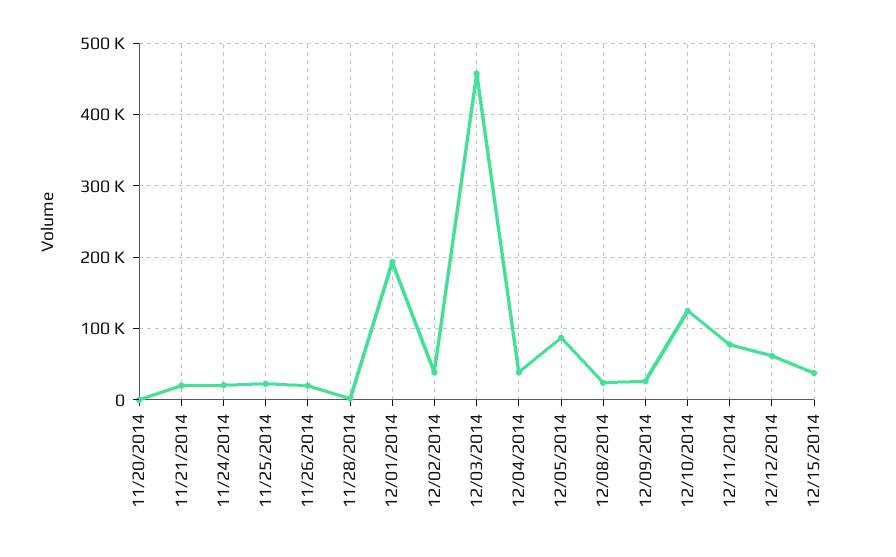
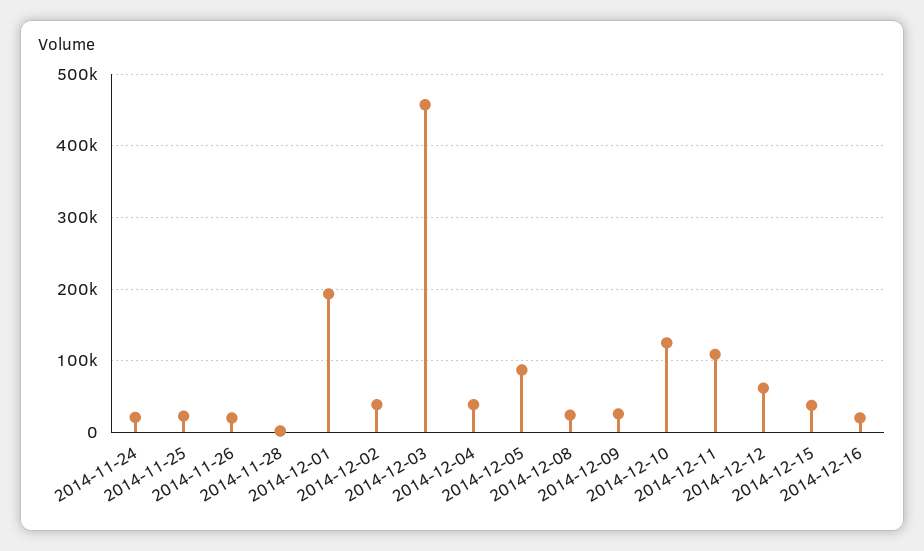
11/20/2014: 0 -> none
11/21/2014: 20000 -> none
12/11/2014: 80000 -> 110000
2014-12-16: none -> 20000

